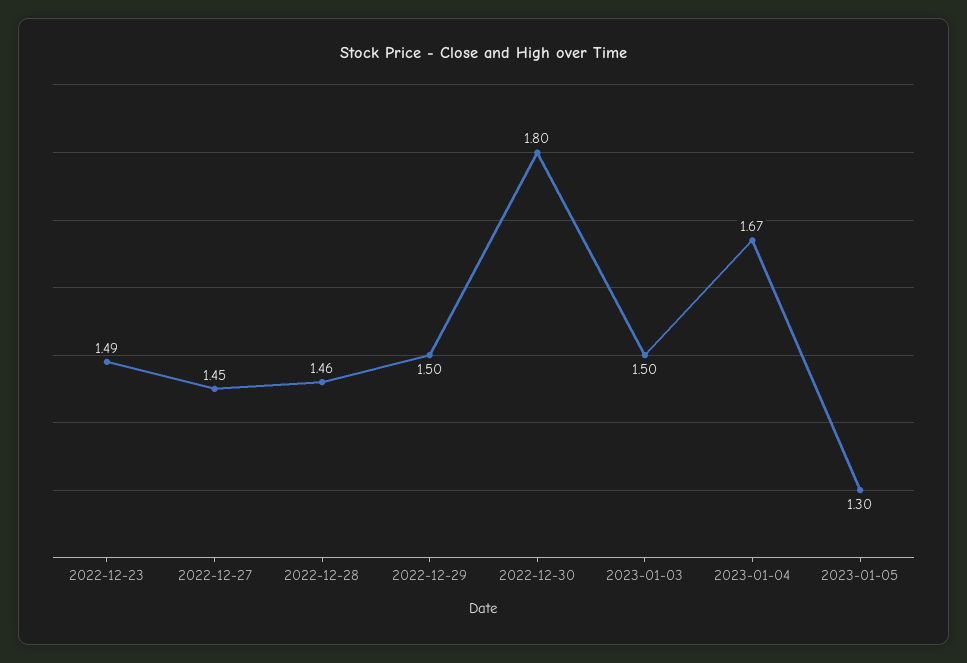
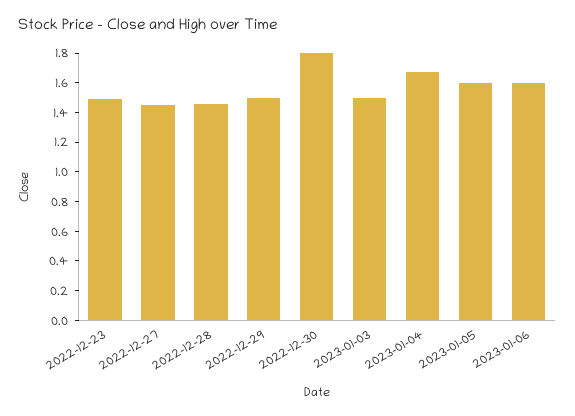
2023-01-05: 1.3 -> 1.6
2023-01-06: none -> 1.6

